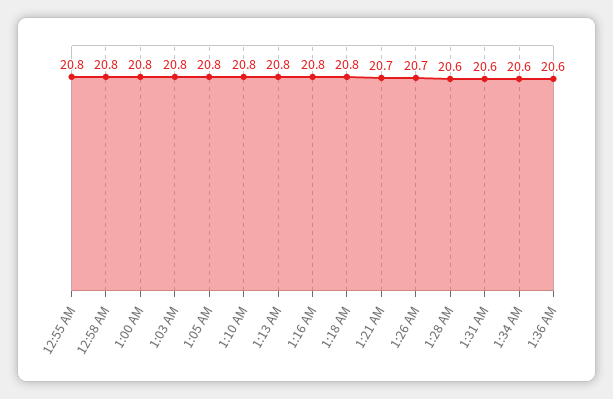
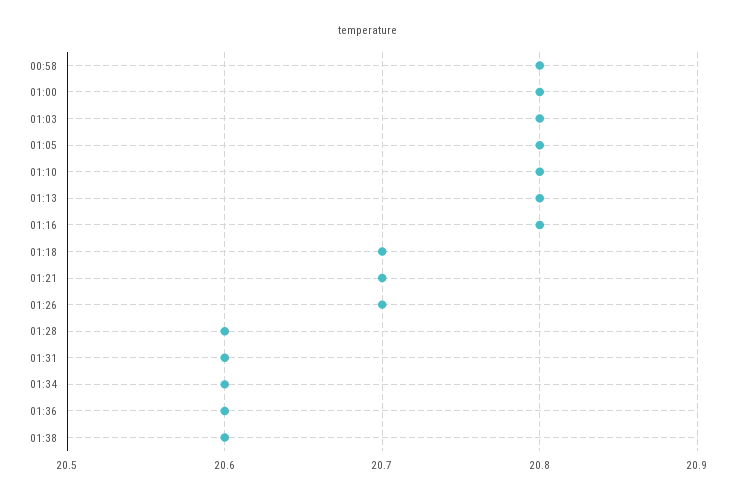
12:55 AM: 20.8 -> none
1:18 AM: 20.8 -> 20.7
01:38: none -> 20.6

